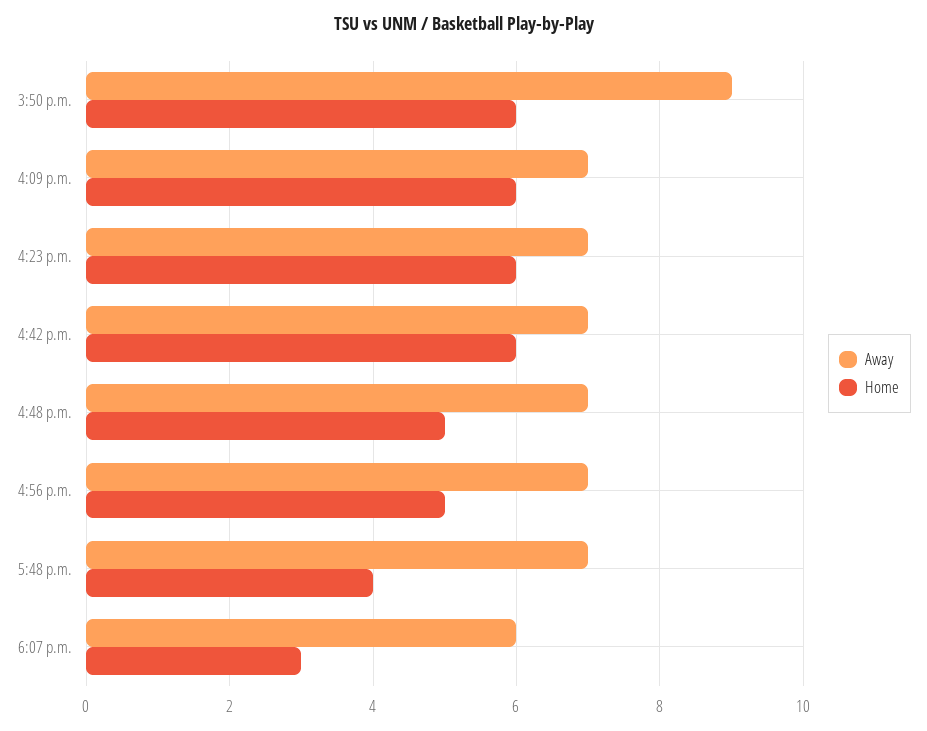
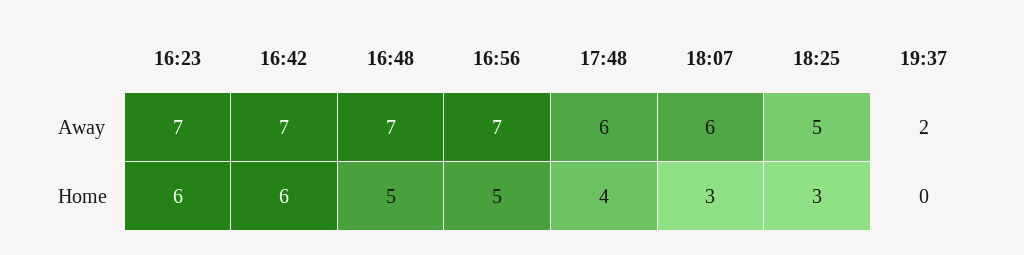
Away, 3:50 p.m.: 9 -> none
Home, 3:50 p.m.: 6 -> none
Away, 4:09 p.m.: 7 -> none
Home, 4:09 p.m.: 6 -> none
Away, 5:48 p.m.: 7 -> 6
Away, 18:25: none -> 5
Away, 19:37: none -> 2
Home, 18:25: none -> 3
Home, 19:37: none -> 0

